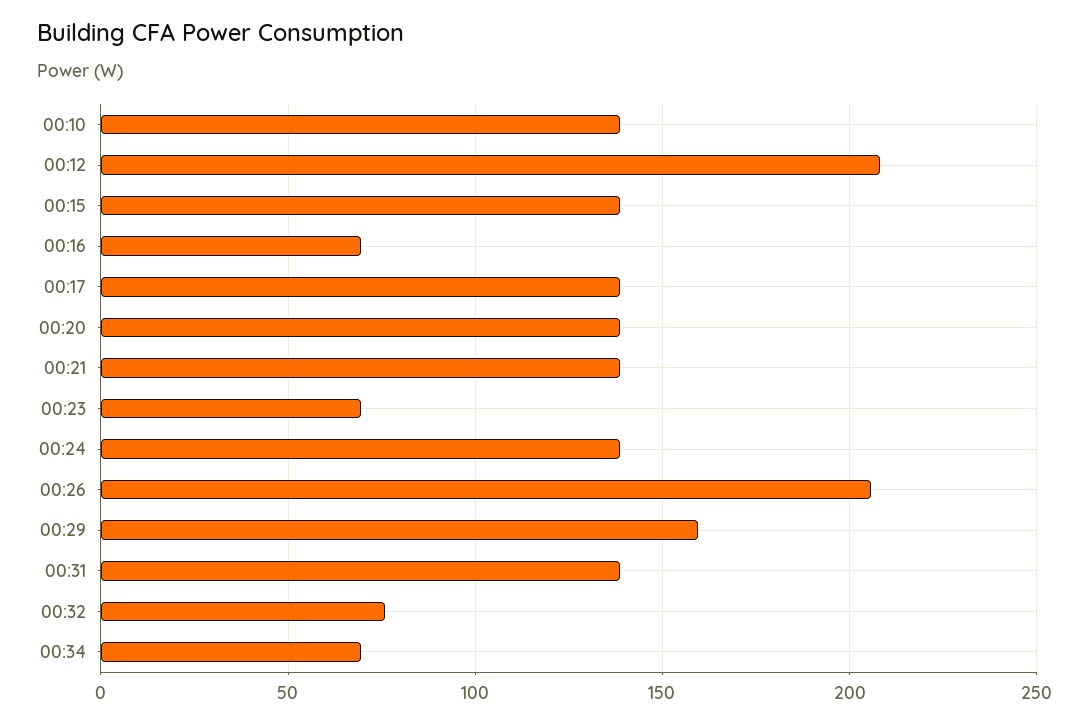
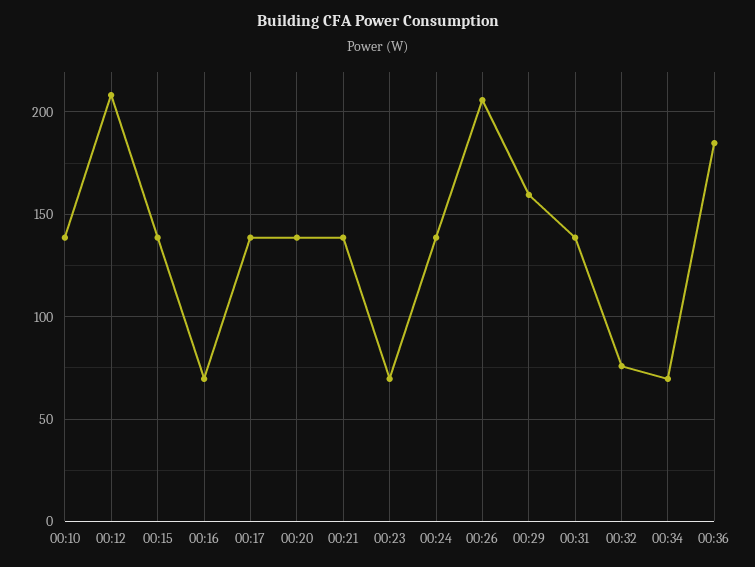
00:36: none -> 185

